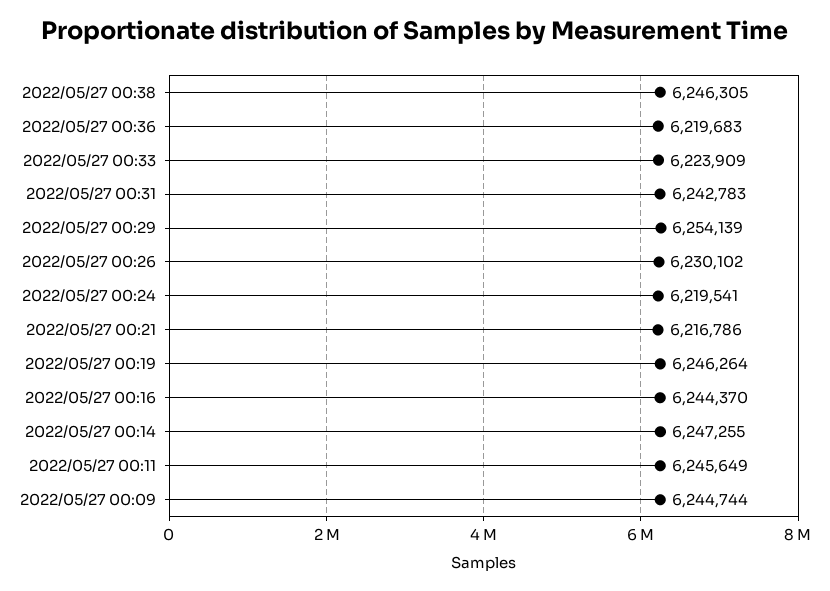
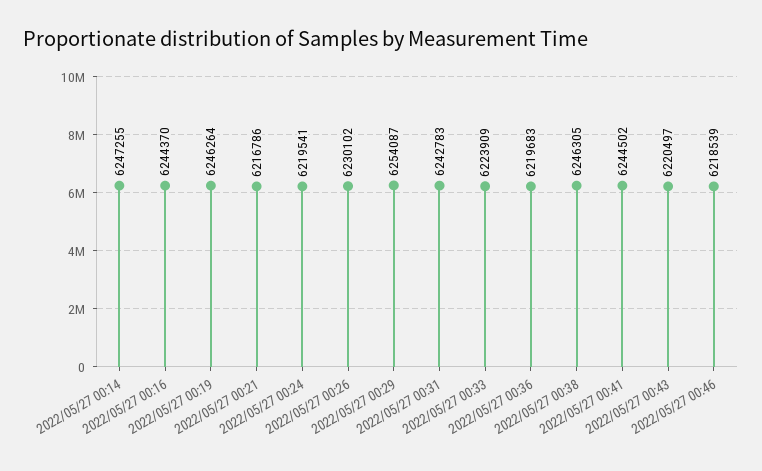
2022/05/27 00:29: 6254139 -> 6254087
2022/05/27 00:11: 6245649 -> none
2022/05/27 00:09: 6244744 -> none
2022/05/27 00:41: none -> 6244502
2022/05/27 00:43: none -> 6220497
2022/05/27 00:46: none -> 6218539

